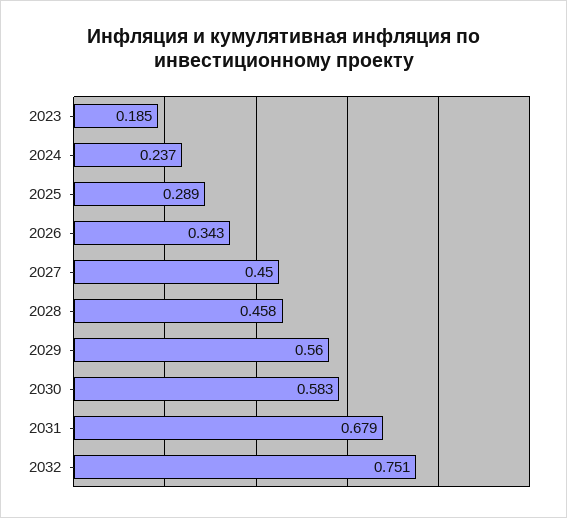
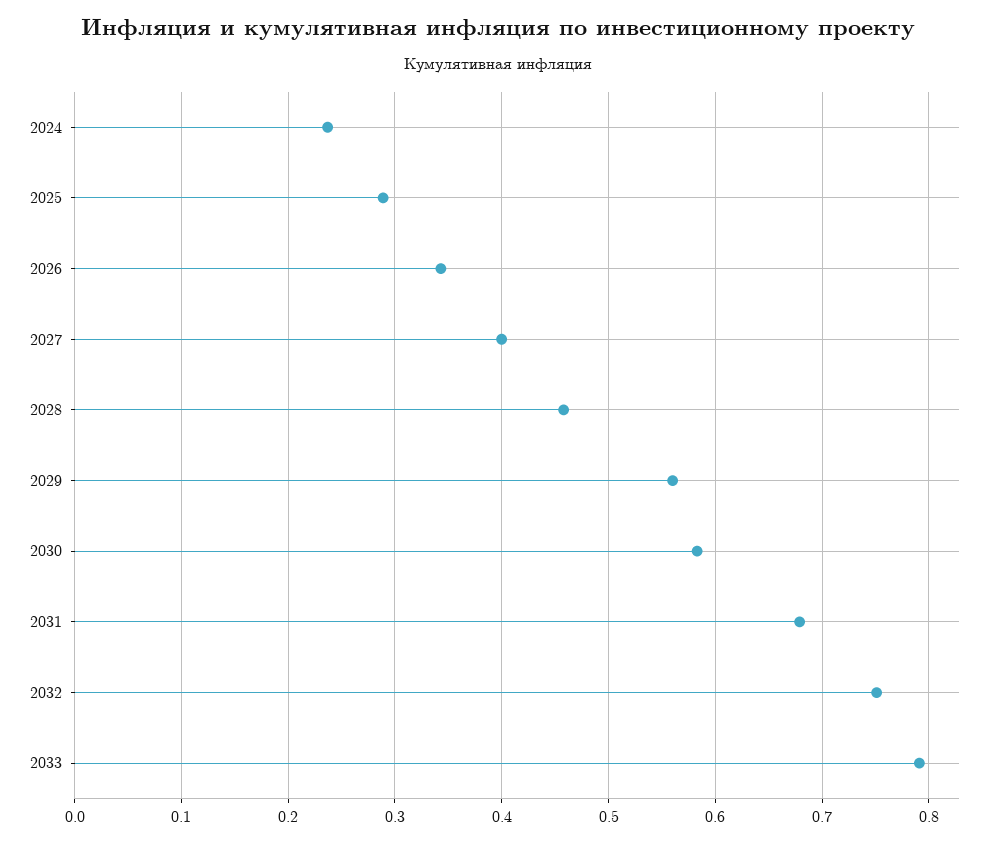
2023: 0.185 -> none
2027: 0.45 -> 0.4
2033: none -> 0.79

